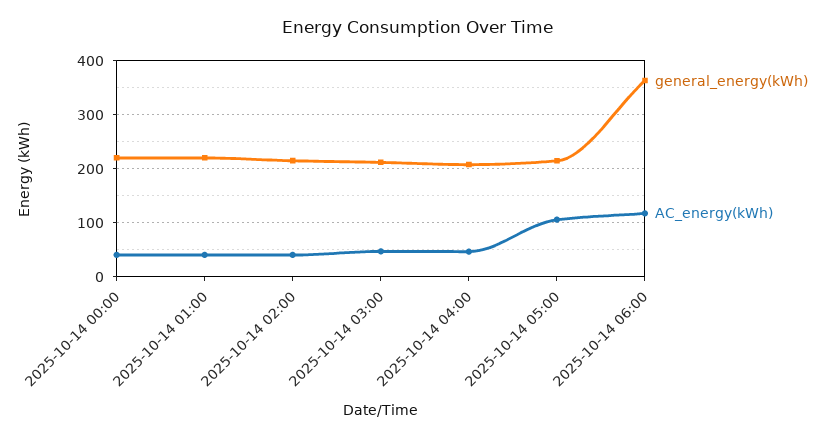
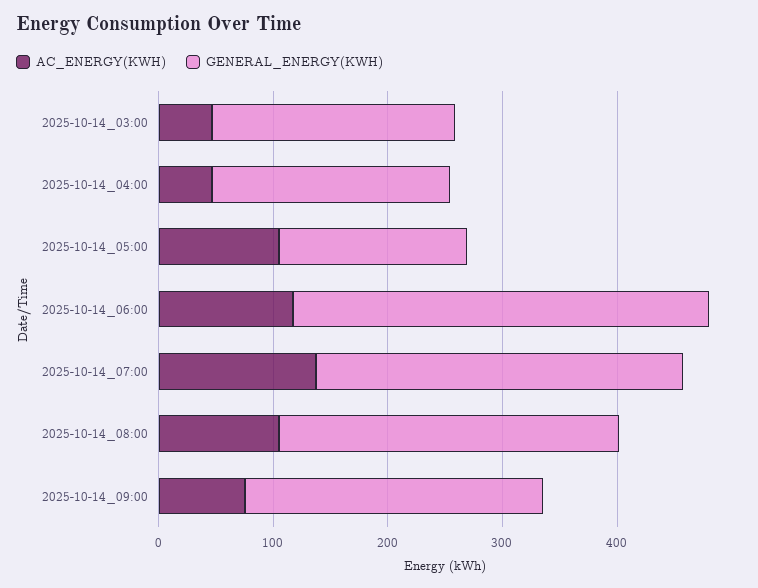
general_energy(kWh), 2025-10-14 00:00: 220 -> none
AC_energy(kWh), 2025-10-14 00:00: 40 -> none
general_energy(kWh), 2025-10-14 01:00: 220 -> none
AC_energy(kWh), 2025-10-14 01:00: 40 -> none
general_energy(kWh), 2025-10-14 02:00: 220 -> none
AC_energy(kWh), 2025-10-14 02:00: 40 -> none
general_energy(kWh), 2025-10-14 05:00: 220 -> 160
AC_energy(kWh), 2025-10-14_07:00: none -> 140
general_energy(kWh), 2025-10-14_07:00: none -> 320
AC_energy(kWh), 2025-10-14_08:00: none -> 100
general_energy(kWh), 2025-10-14_08:00: none -> 300
AC_energy(kWh), 2025-10-14_09:00: none -> 80
general_energy(kWh), 2025-10-14_09:00: none -> 260

